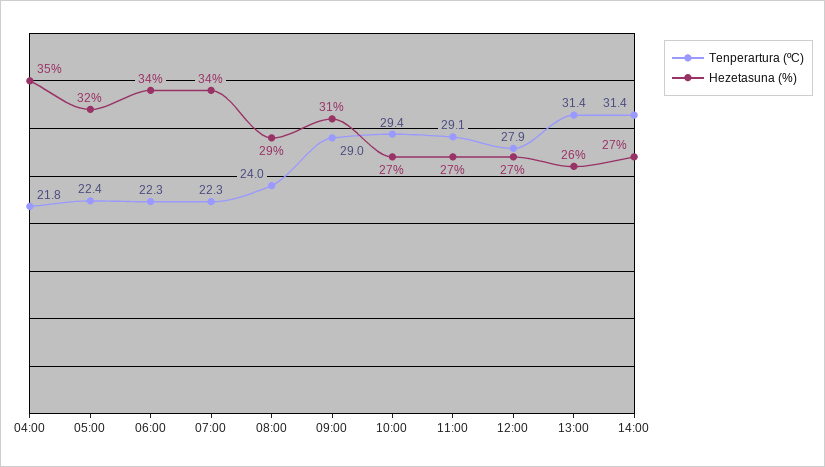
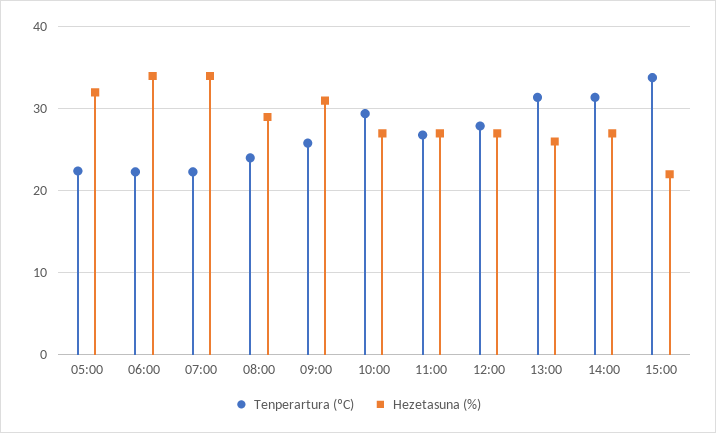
Tenperartura (ºC), 04:00: 21.8 -> none
Hezetasuna (%), 04:00: 35 -> none
Tenperartura (ºC), 09:00: 29 -> 26
Tenperartura (ºC), 11:00: 29.1 -> 27
Tenperartura (ºC), 15:00: none -> 34
Hezetasuna (%), 15:00: none -> 22

